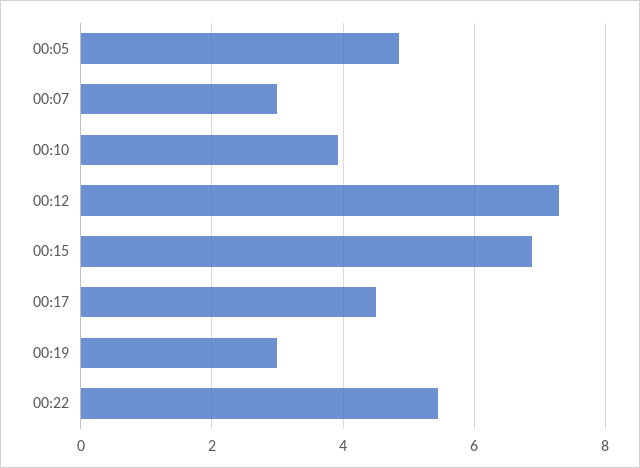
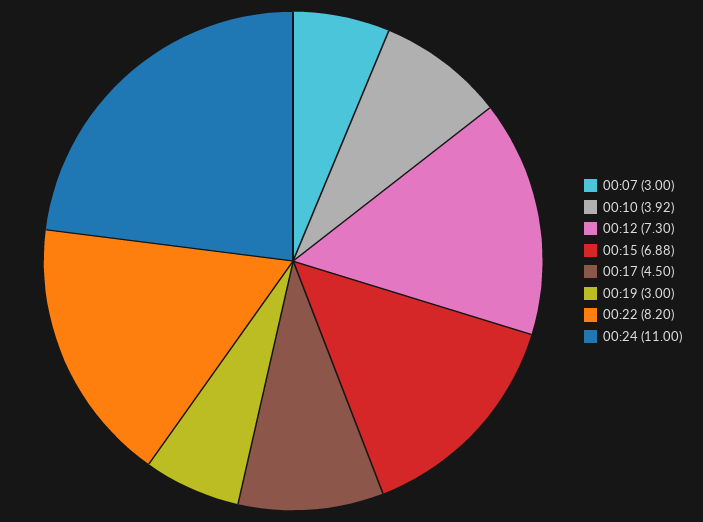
00:05: 4.8 -> none
00:22: 5.4 -> 8.2
00:24: none -> 11

